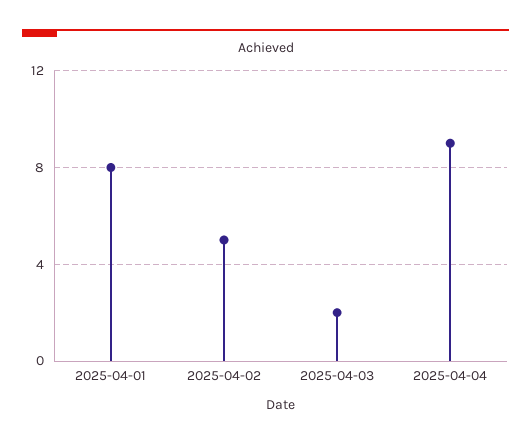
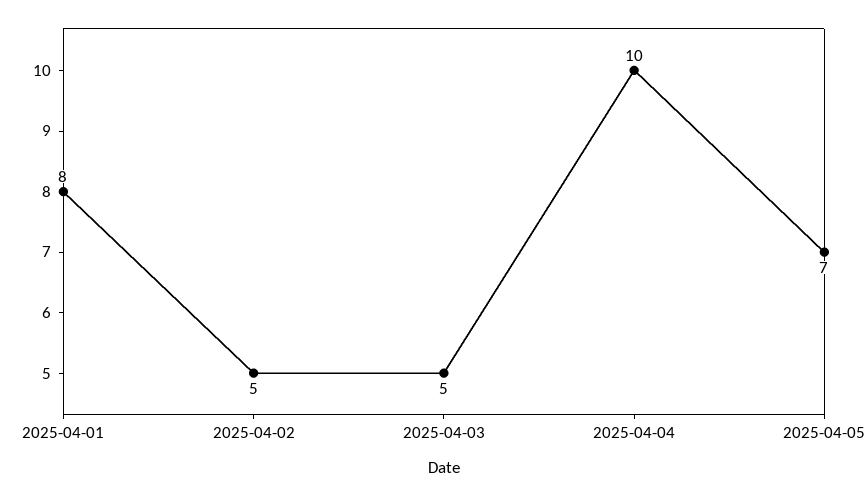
2025-04-03: 2 -> 5
2025-04-04: 9 -> 10
2025-04-05: none -> 7

